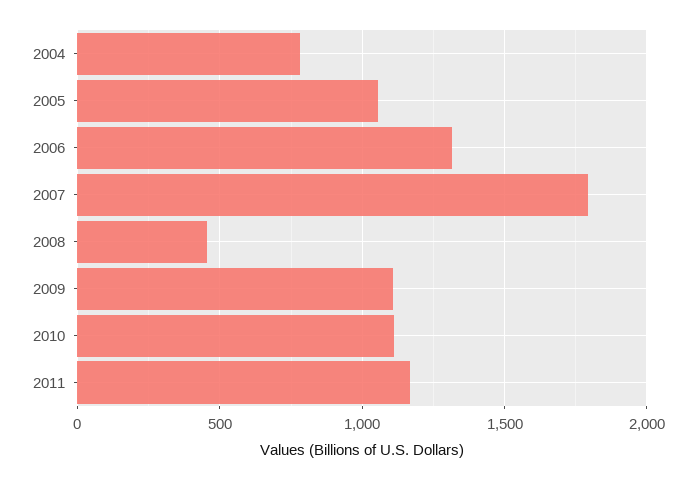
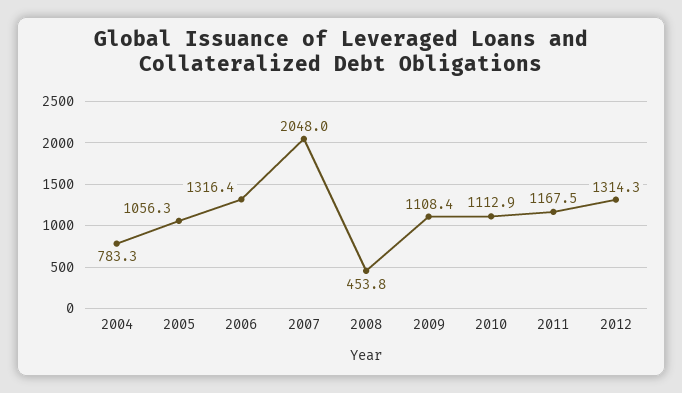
2007: 1800 -> 2048
2012: none -> 1314.3

